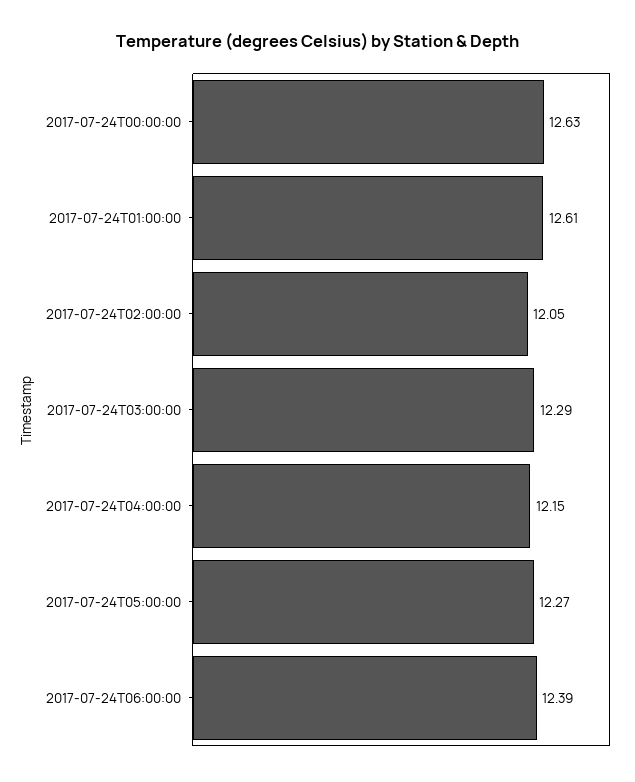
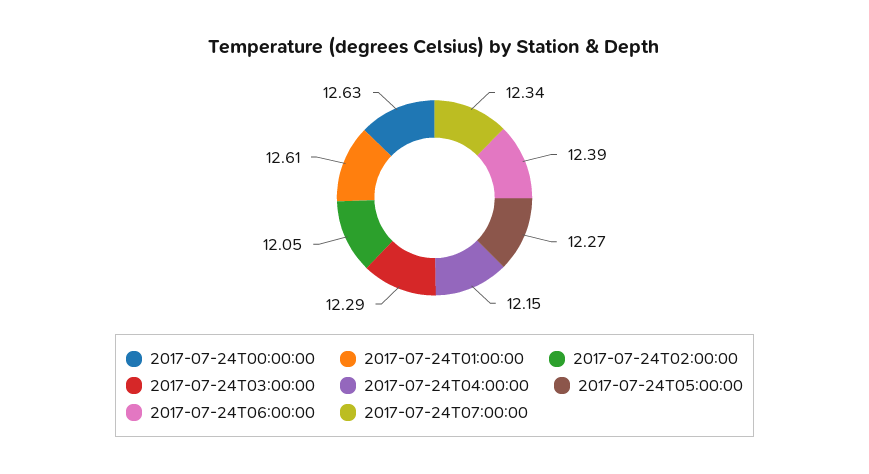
2017-07-24T07:00:00: none -> 12.34

